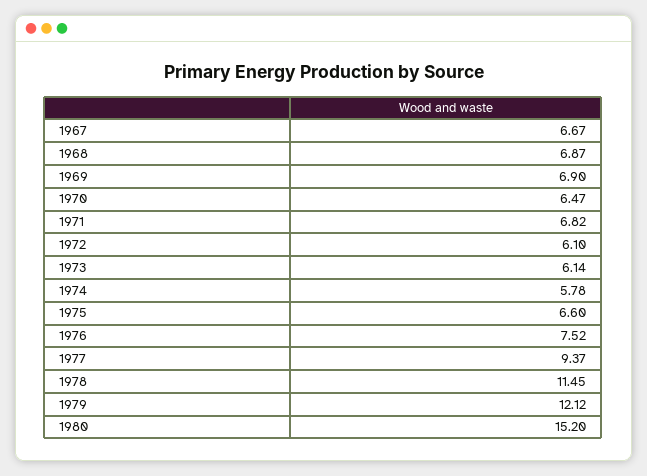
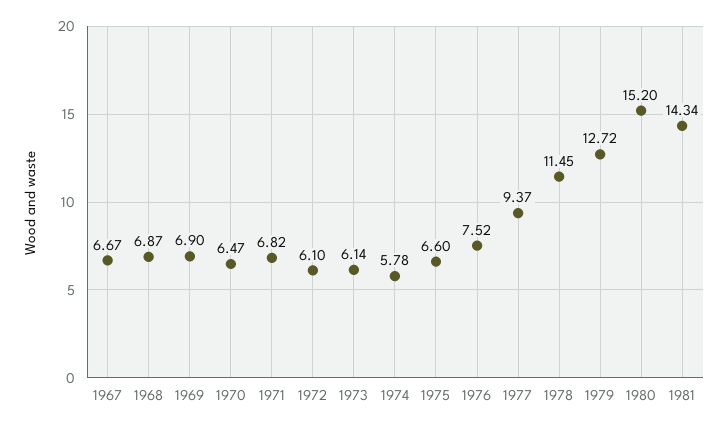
1979: 12.12 -> 12.72
1981: none -> 14.34

